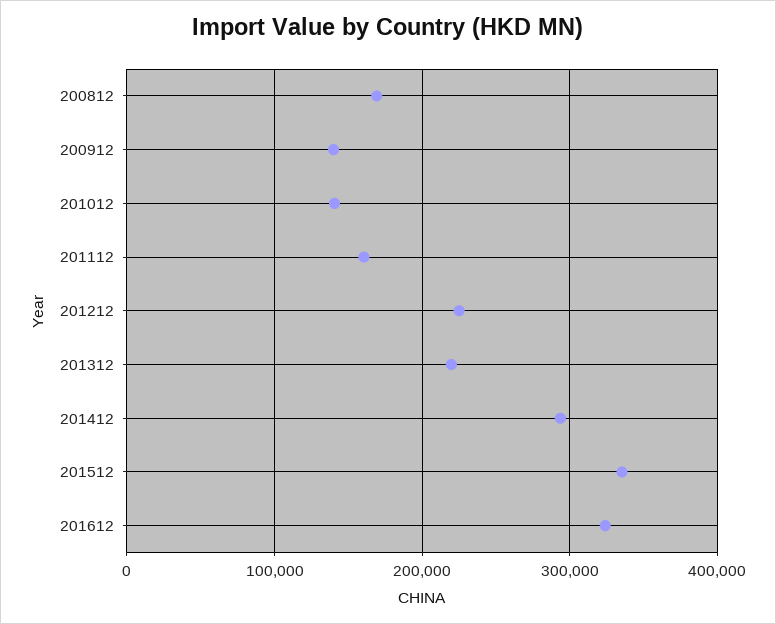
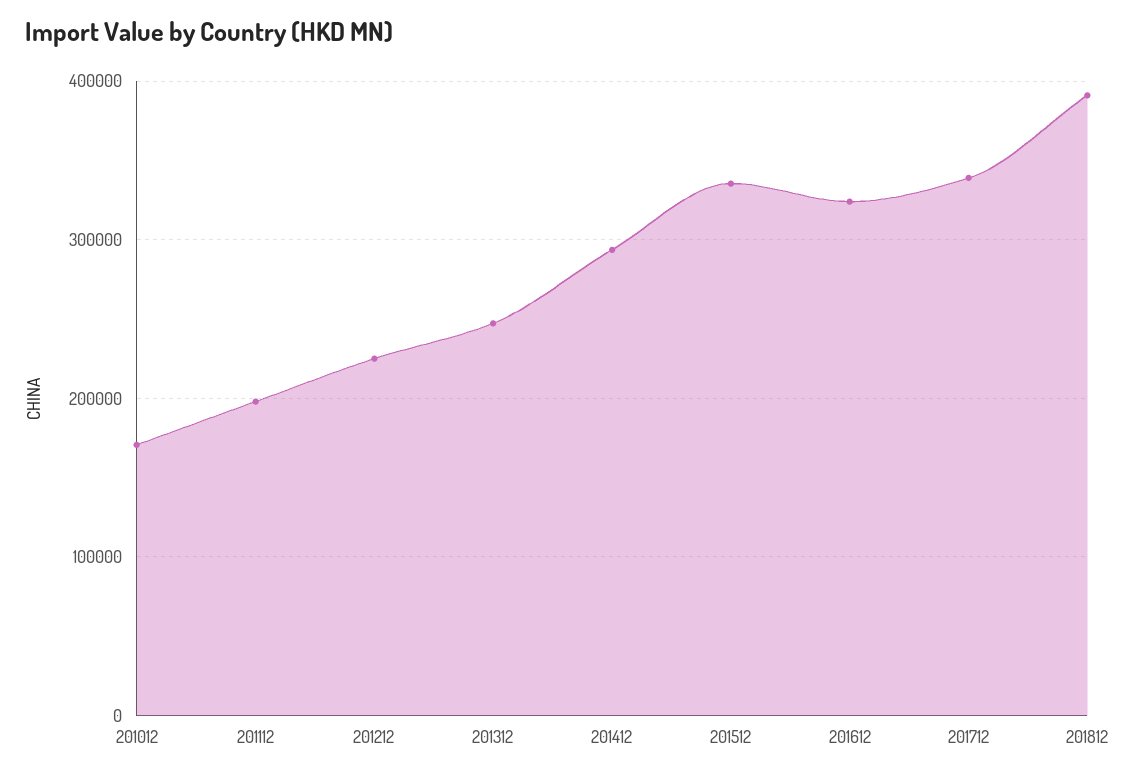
200812: 170000 -> none
200912: 140000 -> none
201012: 140000 -> 170000
201112: 160000 -> 200000
201312: 220000 -> 250000
201712: none -> 340000
201812: none -> 390000

